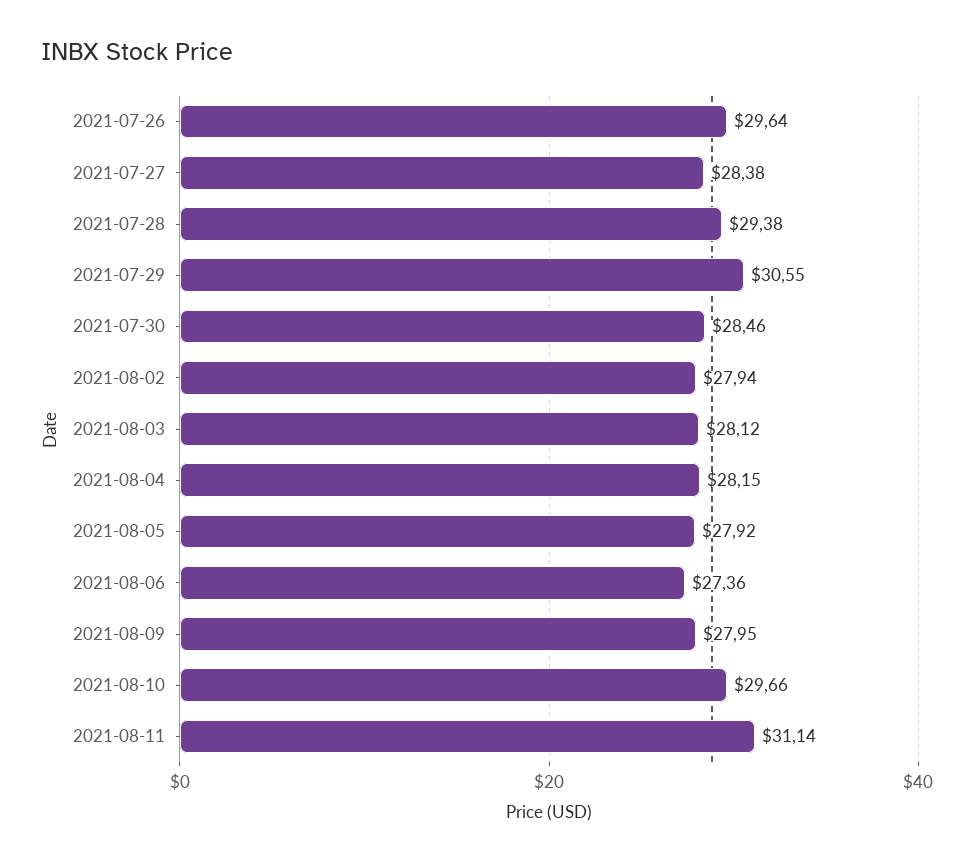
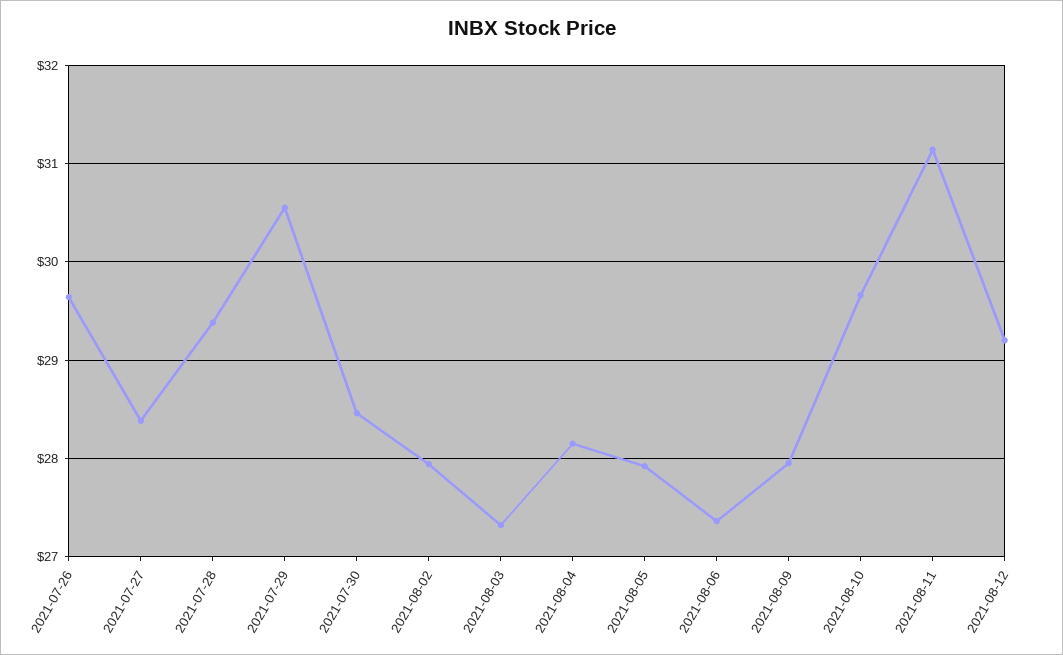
2021-08-03: 28.12 -> 27.3
2021-08-12: none -> 29.2

